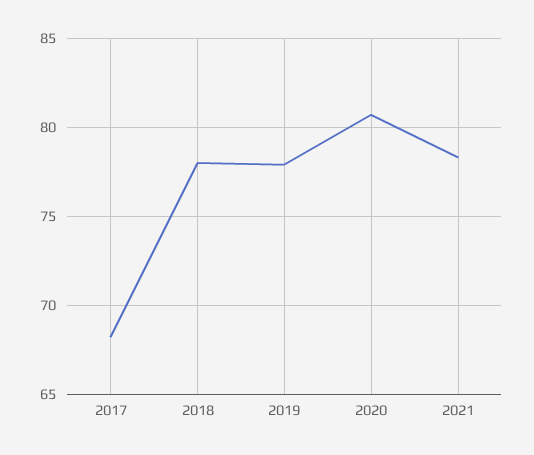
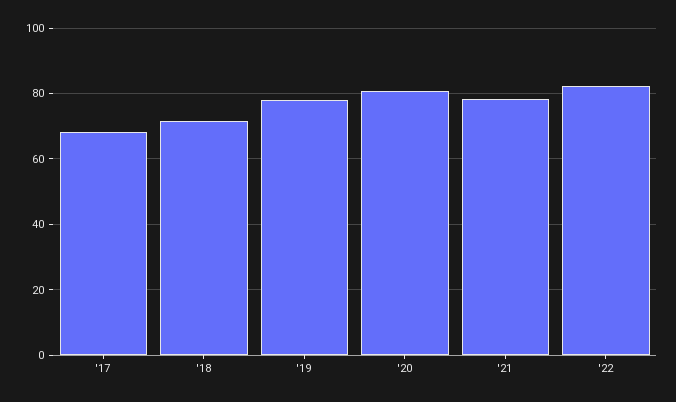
2018: 78 -> 72
'22: none -> 82

